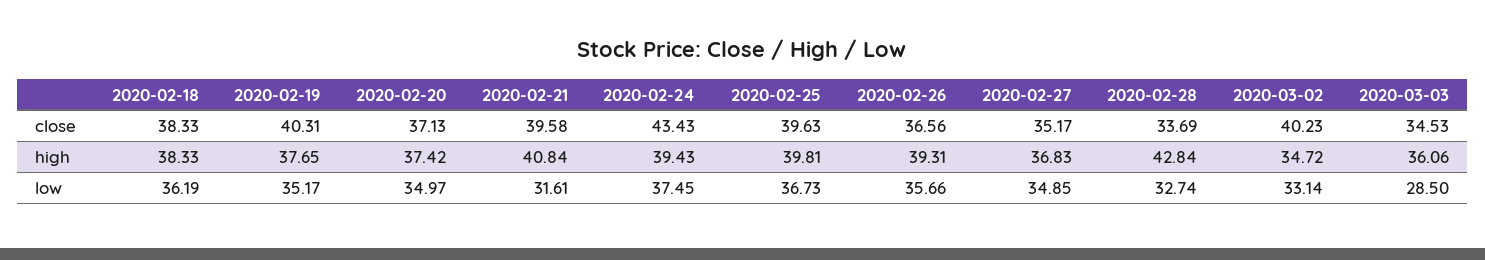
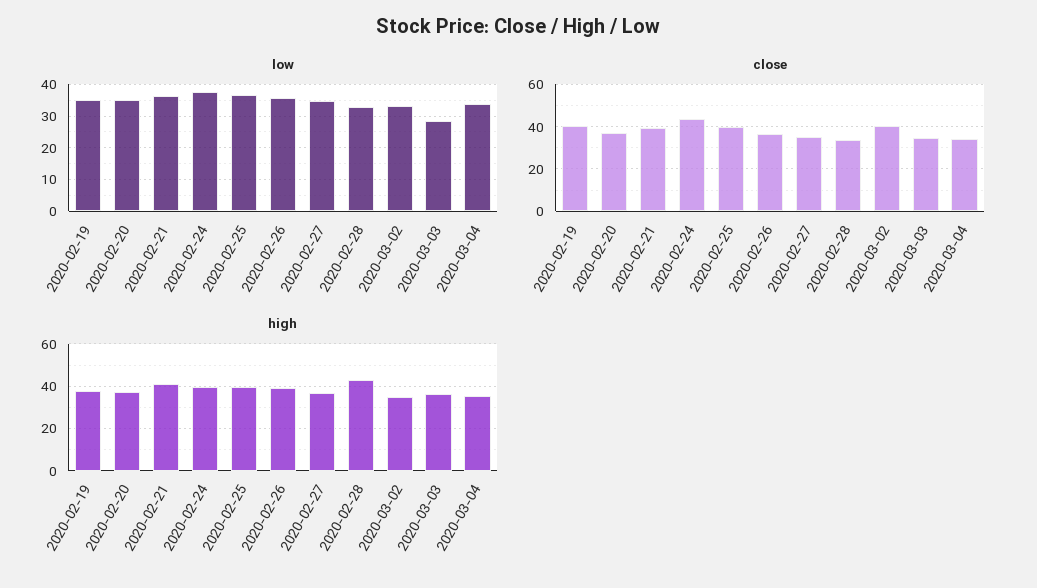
close, 2020-02-18: 38.33 -> none
high, 2020-02-18: 38.33 -> none
low, 2020-02-18: 36.19 -> none
low, 2020-02-21: 31.61 -> 36
low, 2020-03-04: none -> 34
close, 2020-03-04: none -> 35
high, 2020-03-04: none -> 35

